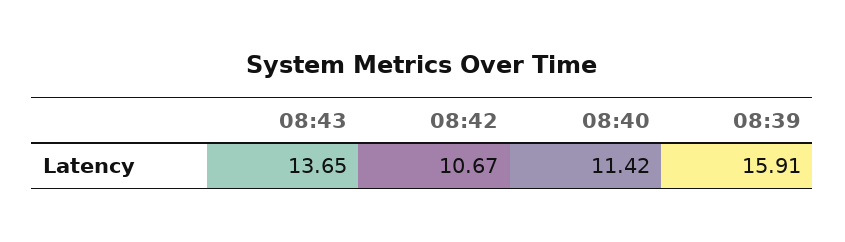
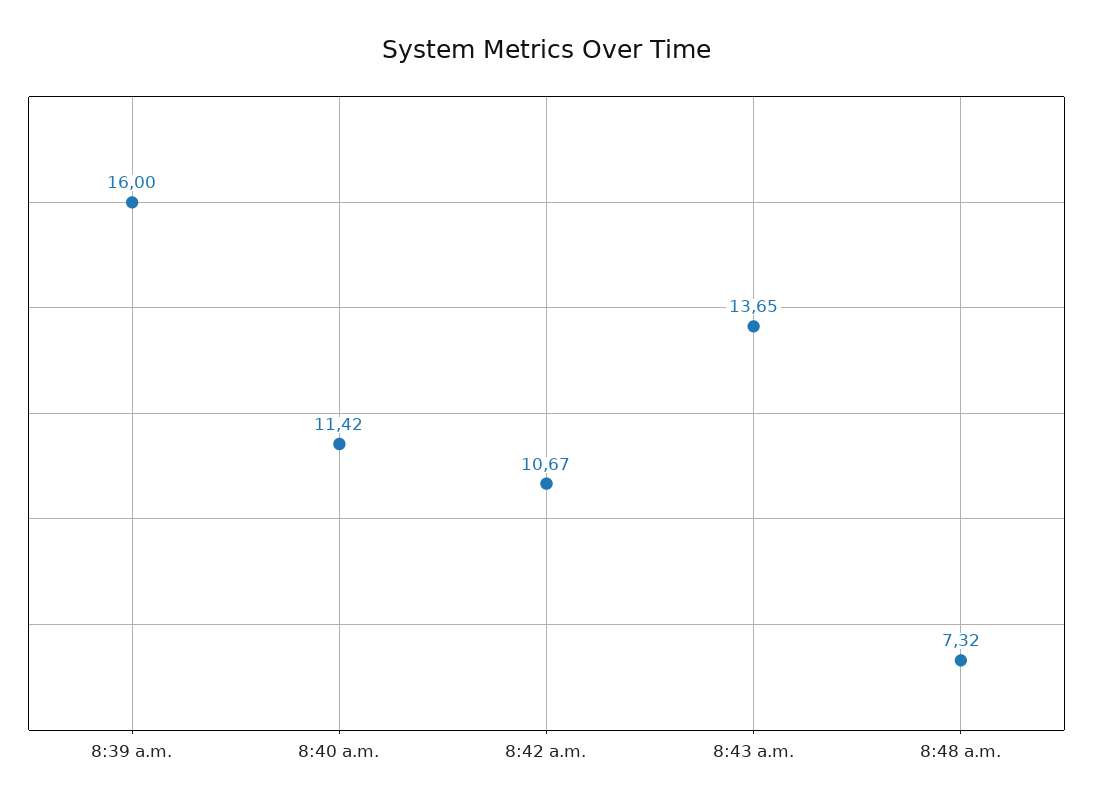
08:39: 15.91 -> 16
8:48 a.m.: none -> 7.32

